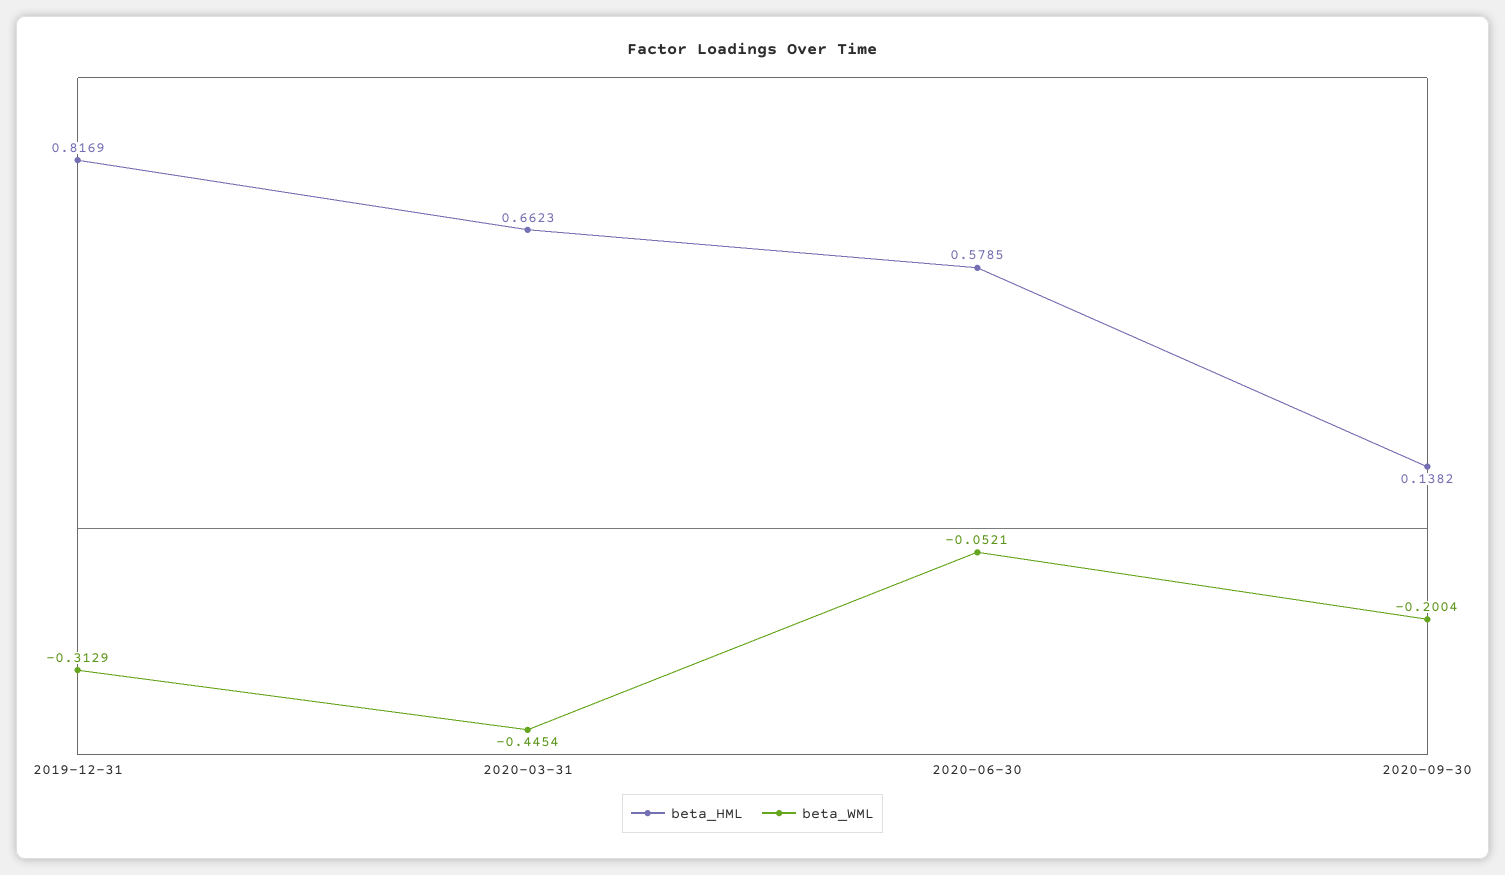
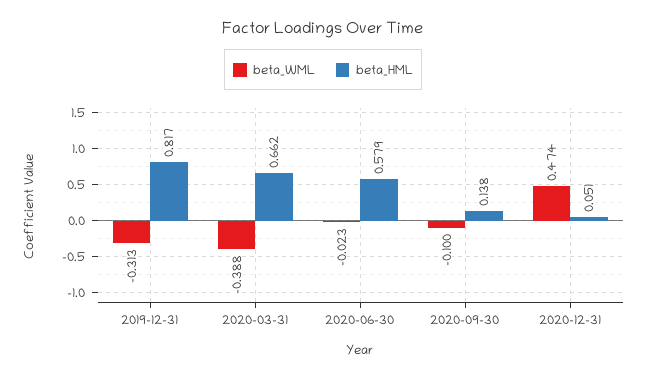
beta_WML, 2020-03-31: -0.4454 -> -0.388
beta_WML, 2020-06-30: -0.0521 -> -0.023
beta_WML, 2020-09-30: -0.2004 -> -0.1
beta_WML, 2020-12-31: none -> 0.474
beta_HML, 2020-12-31: none -> 0.051

